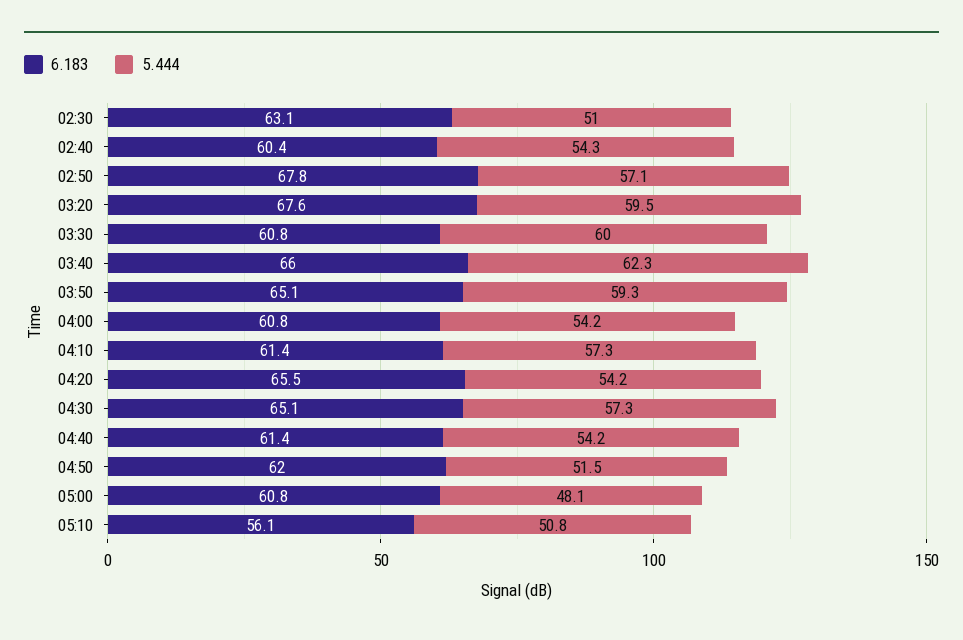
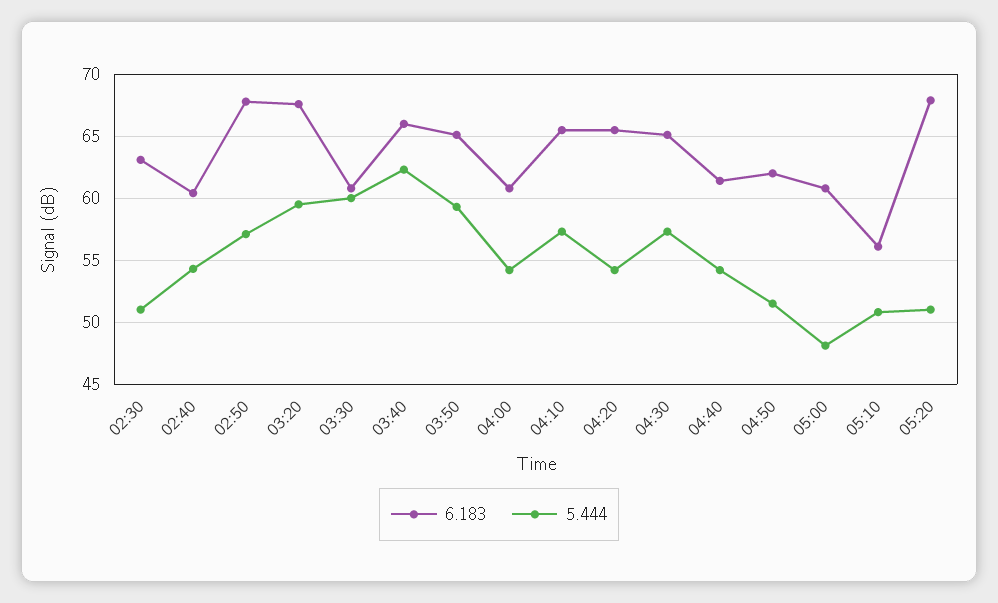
6.183, 04:10: 61.4 -> 65.5
6.183, 05:20: none -> 68
5.444, 05:20: none -> 51

